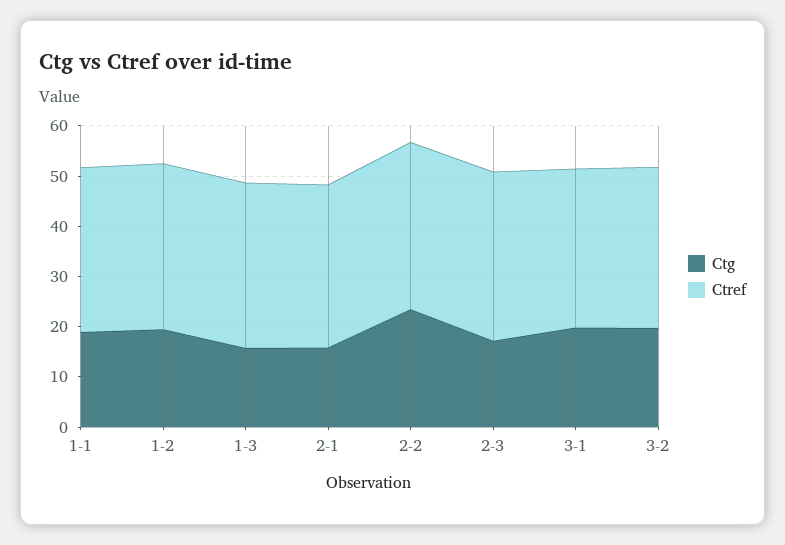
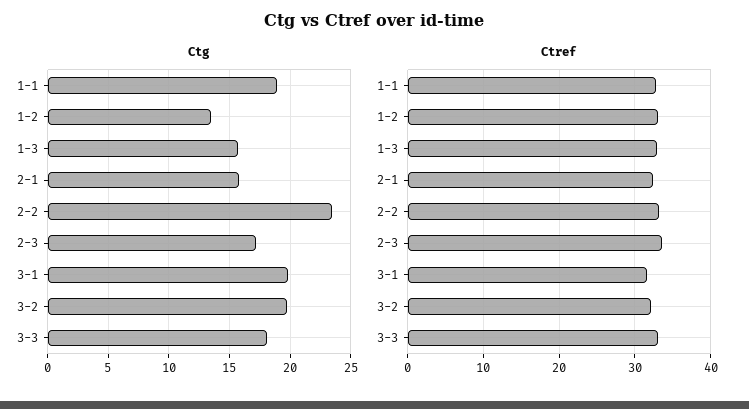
Ctg, 1-2: 20 -> 13.5
Ctg, 3-3: none -> 18
Ctref, 3-3: none -> 33

